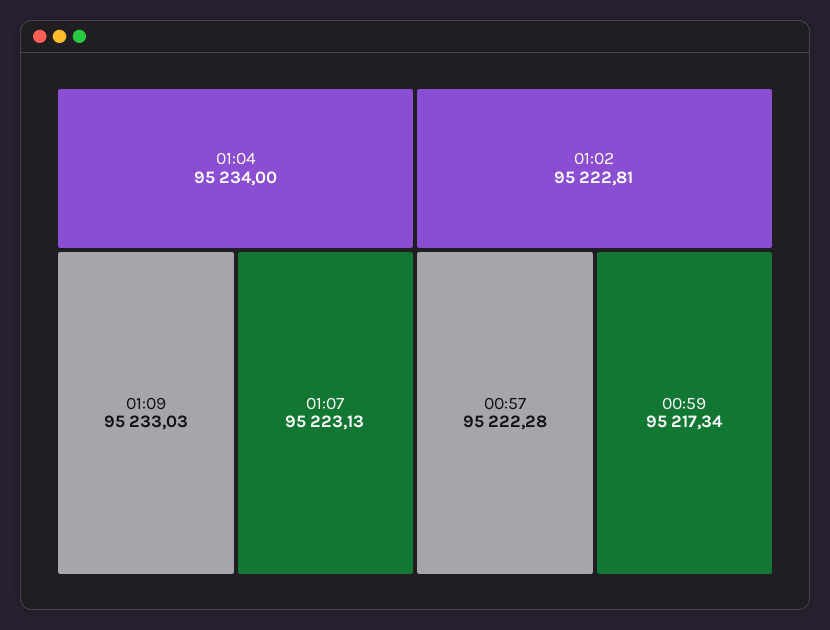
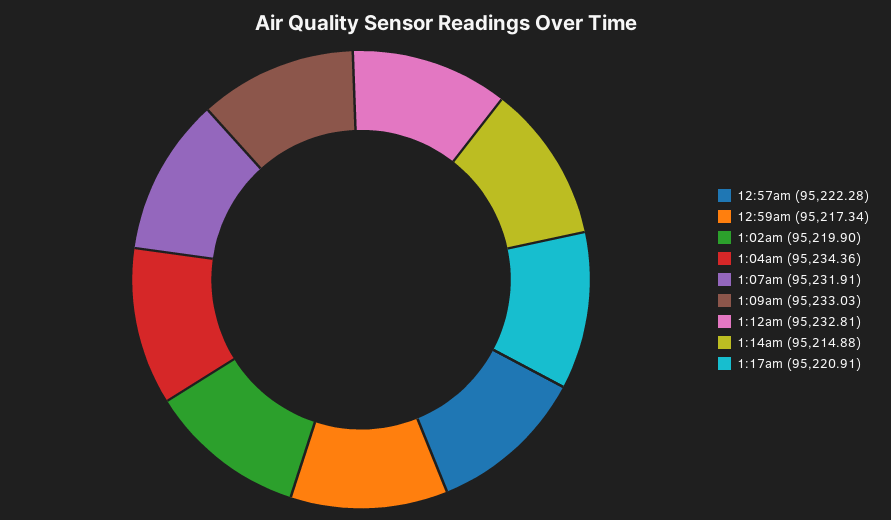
01:04: 95234 -> 95234.36
01:07: 95223.13 -> 95231.91
01:02: 95222.81 -> 95219.9
1:12am: none -> 95232.81
1:14am: none -> 95214.88
1:17am: none -> 95220.91

